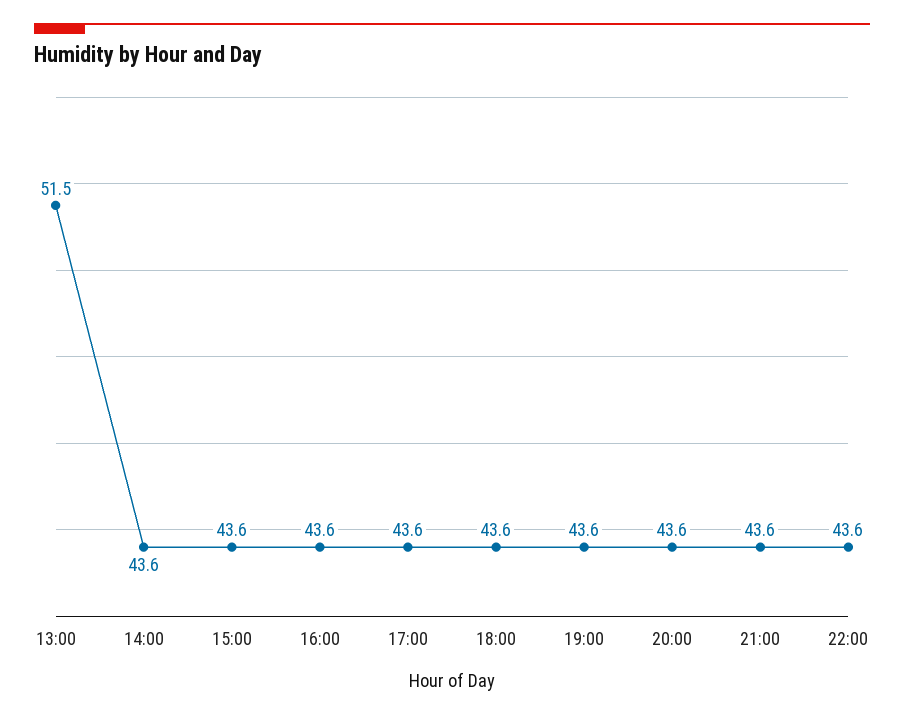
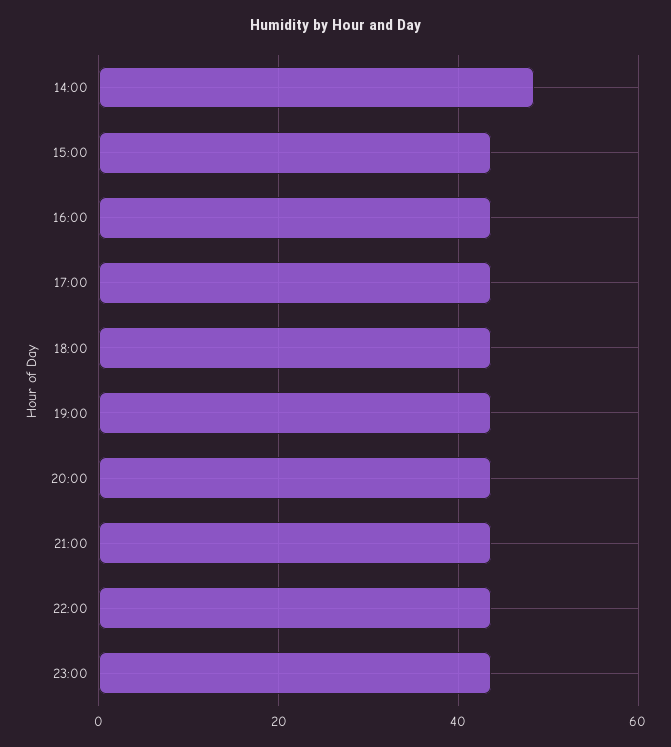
13:00: 51.5 -> none
14:00: 43.6 -> 48
23:00: none -> 44

